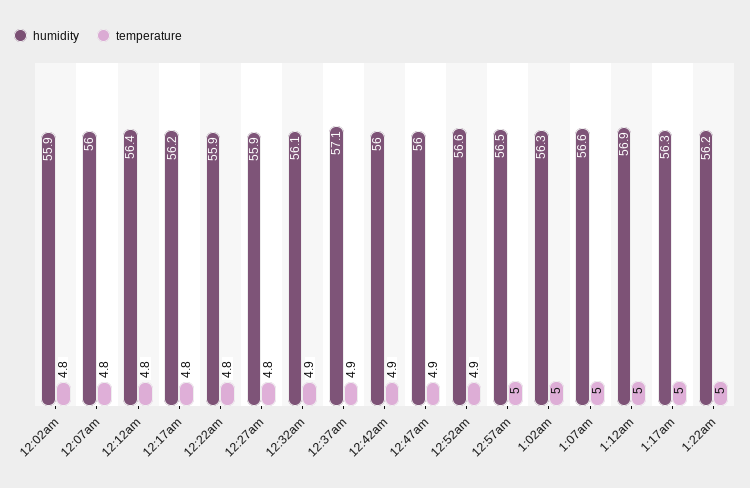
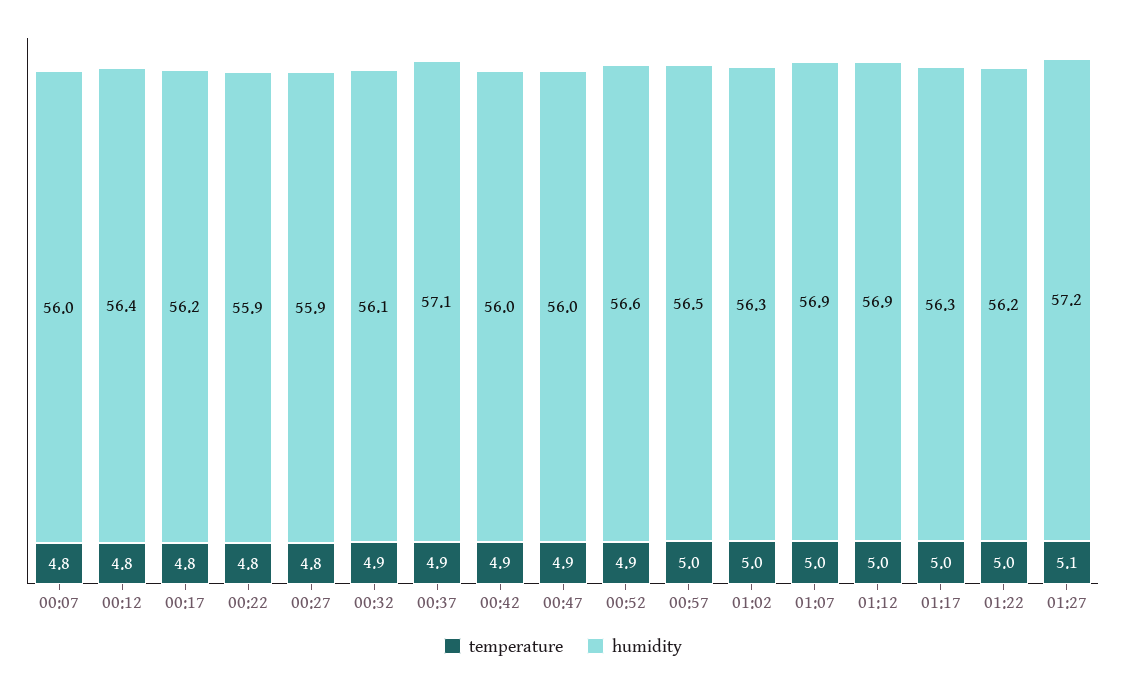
humidity, 12:02am: 55.9 -> none
temperature, 12:02am: 4.8 -> none
humidity, 1:07am: 56.6 -> 56.9
temperature, 01:27: none -> 5.1
humidity, 01:27: none -> 57.2

